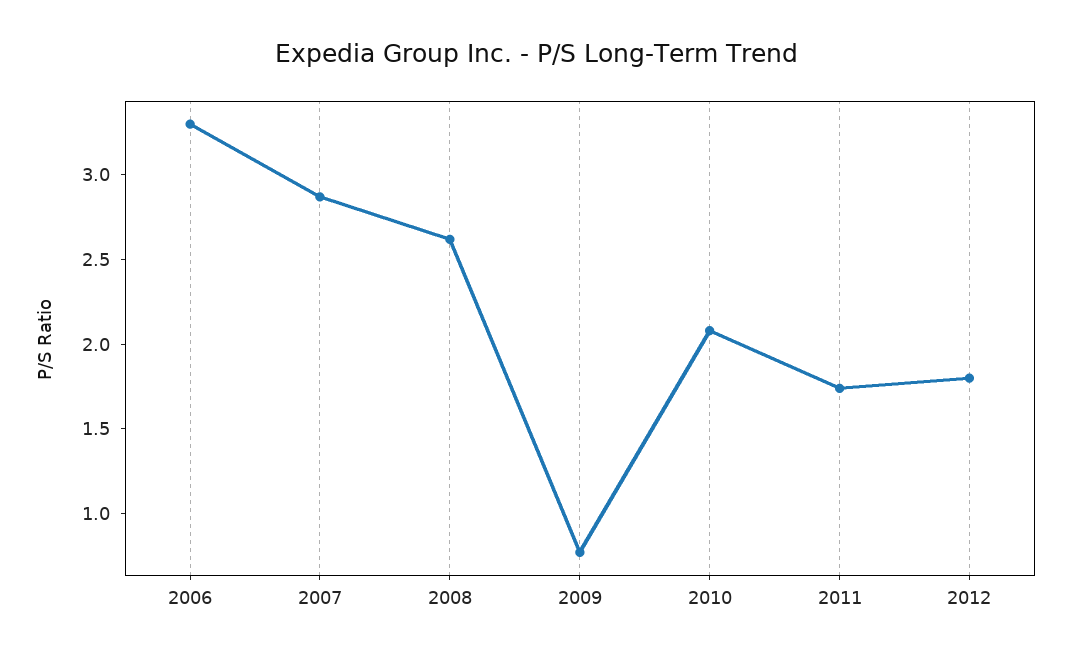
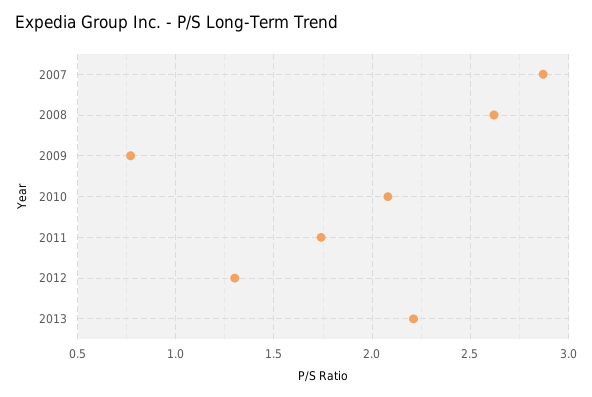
2006: 3.3 -> none
2012: 1.8 -> 1.3
2013: none -> 2.2

